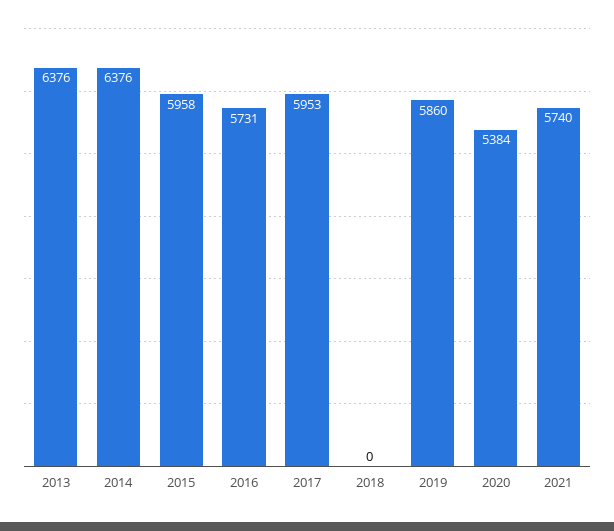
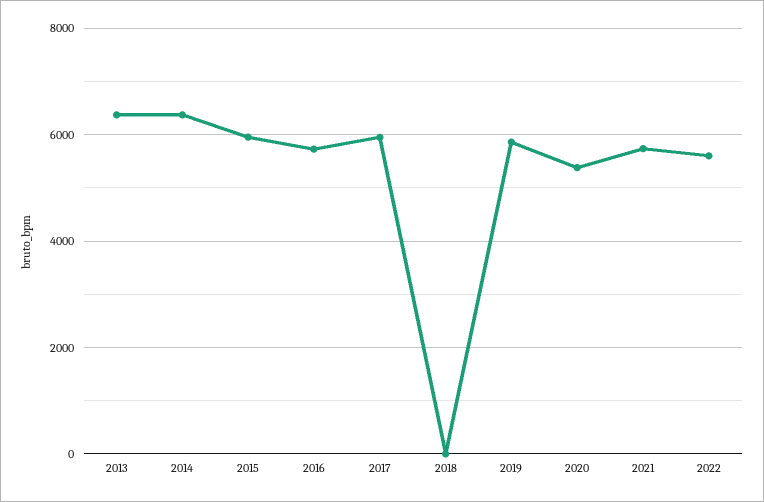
2022: none -> 5600

